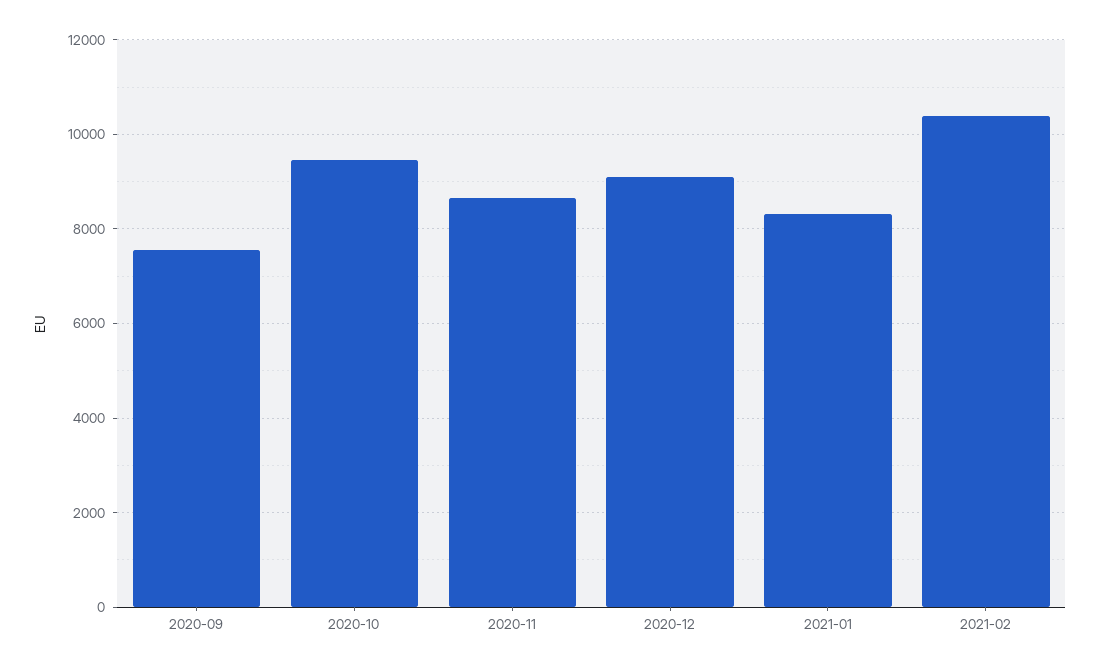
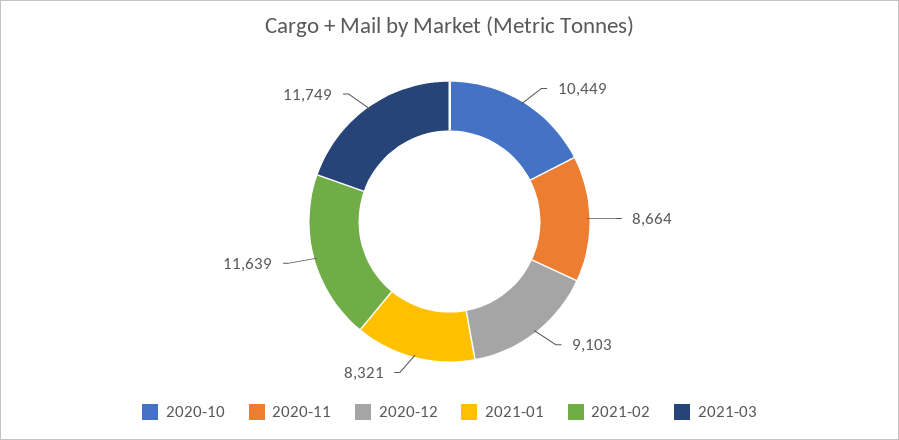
2020-09: 7600 -> none
2020-10: 9400 -> 10449
2021-02: 10400 -> 11639
2021-03: none -> 11749

